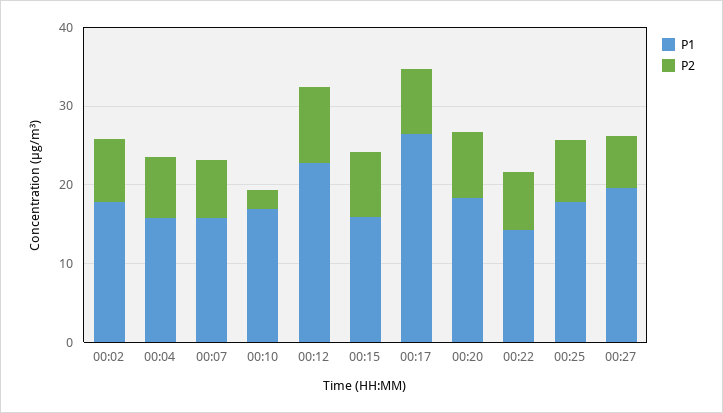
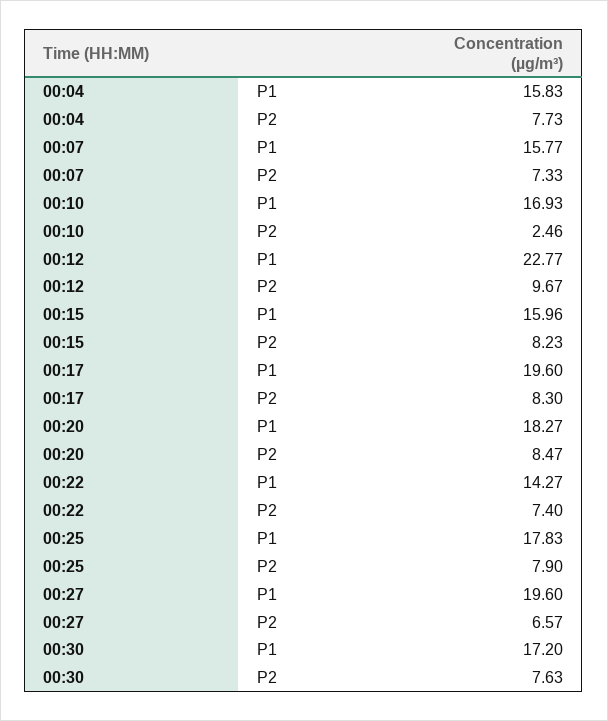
P1, 00:02: 18 -> none
P2, 00:02: 8 -> none
P1, 00:17: 26 -> 19.6
P1, 00:30: none -> 17.2
P2, 00:30: none -> 7.63

